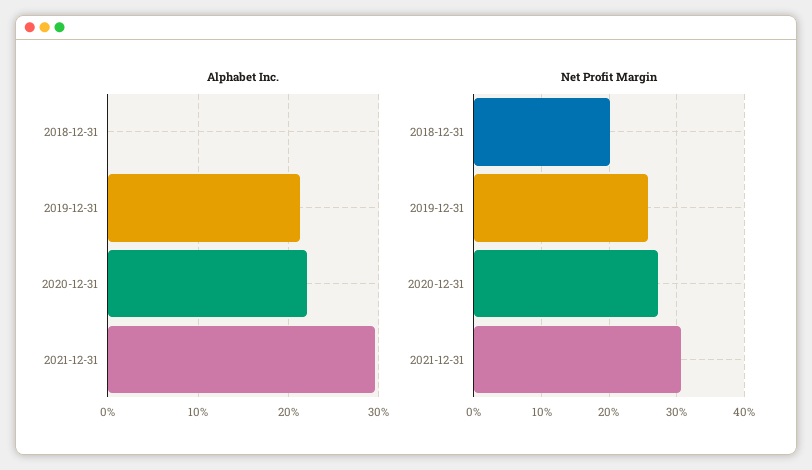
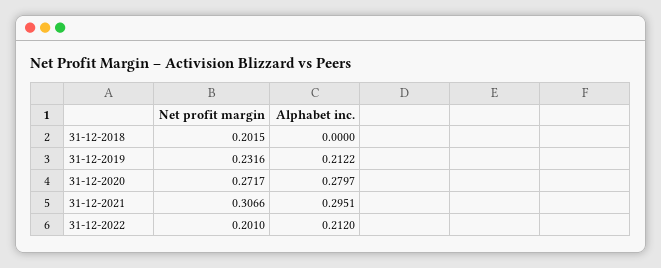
Alphabet Inc., 2020-12-31: 0.22 -> 0.2797
Net Profit Margin, 2019-12-31: 0.26 -> 0.2316
Net Profit Margin, 31-12-2022: none -> 0.201
Alphabet Inc., 31-12-2022: none -> 0.212

